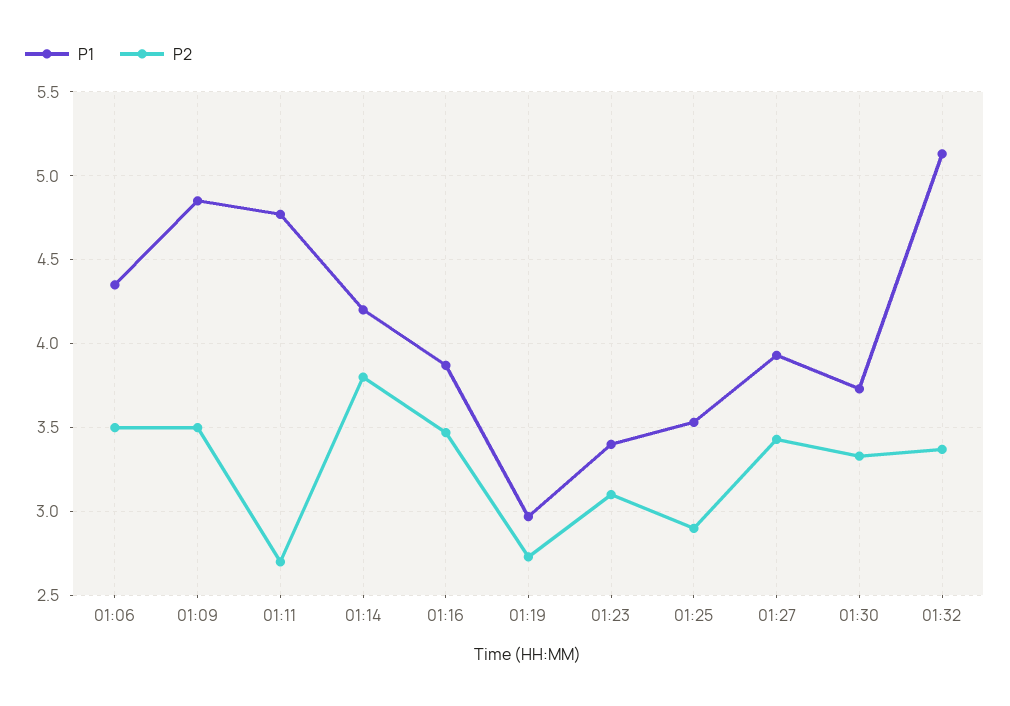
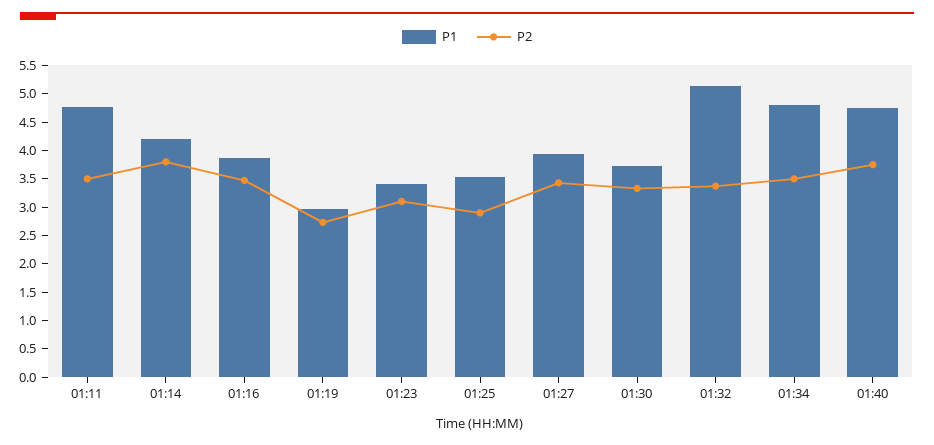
P1, 01:06: 4.35 -> none
P2, 01:06: 3.5 -> none
P1, 01:09: 4.85 -> none
P2, 01:09: 3.5 -> none
P2, 01:11: 2.7 -> 3.5
P1, 01:34: none -> 4.75
P2, 01:34: none -> 3.5
P1, 01:40: none -> 4.75
P2, 01:40: none -> 3.75

